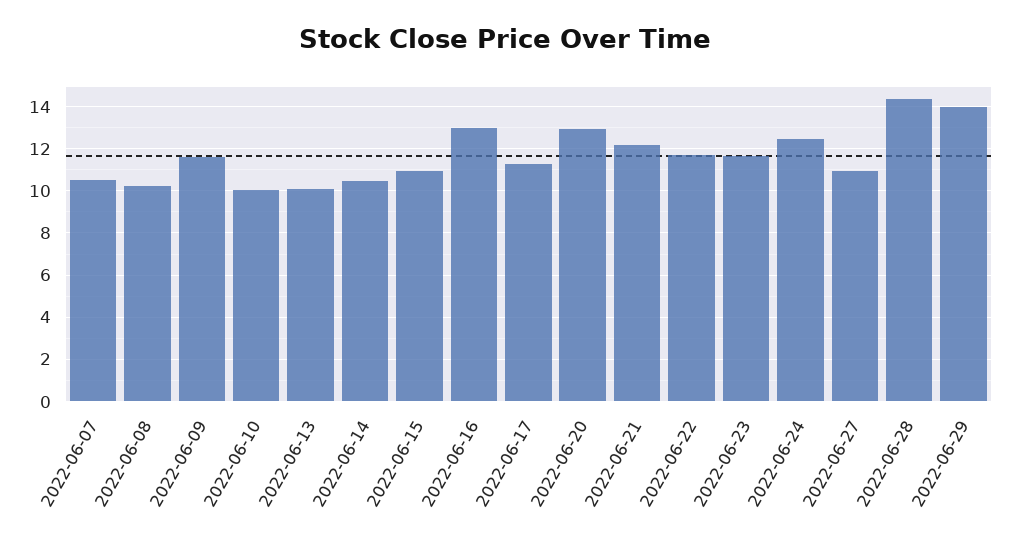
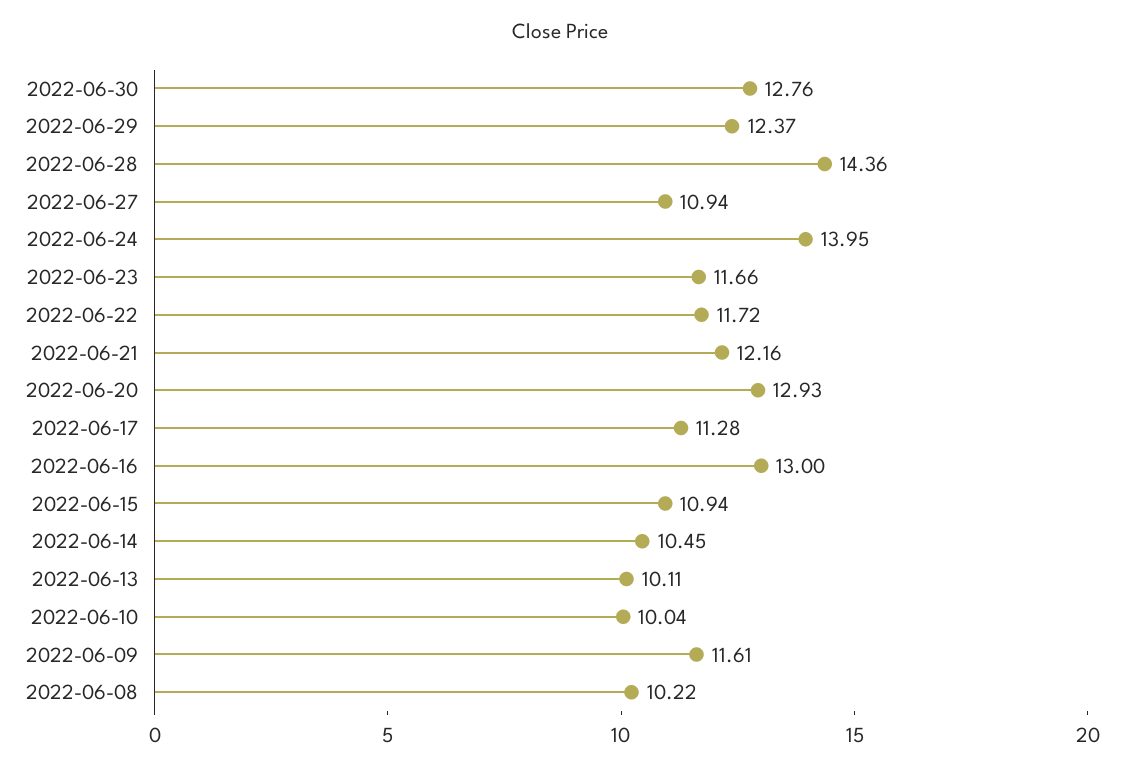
2022-06-07: 10.5 -> none
2022-06-24: 12.5 -> 13.95
2022-06-29: 14 -> 12.37
2022-06-30: none -> 12.76

